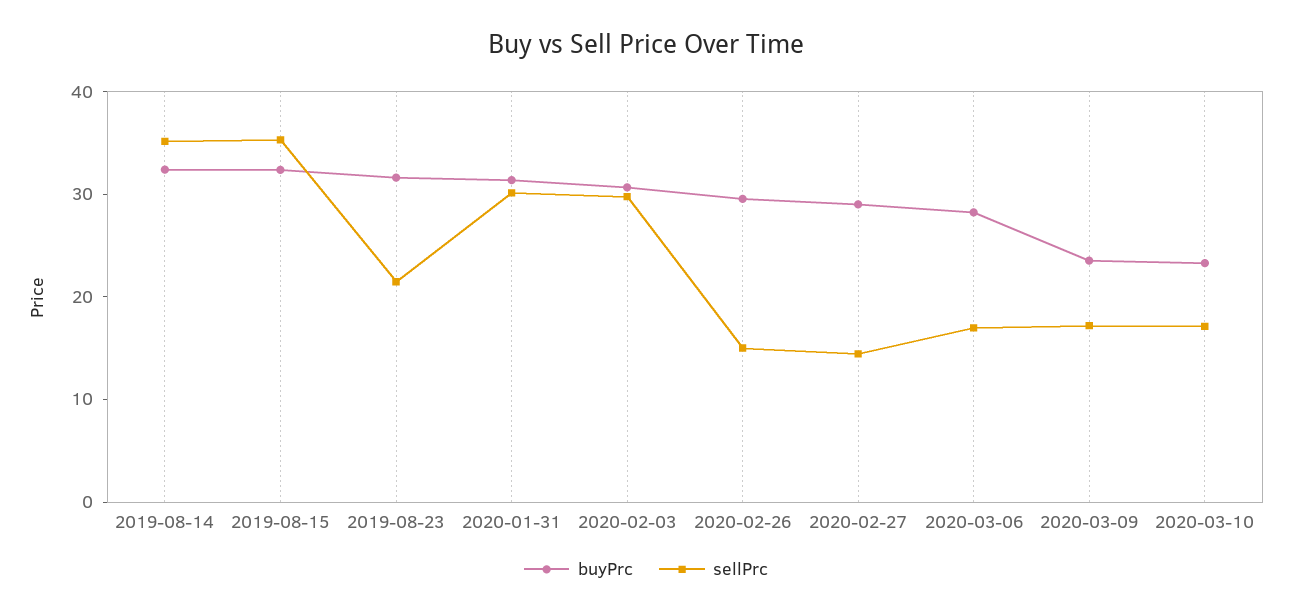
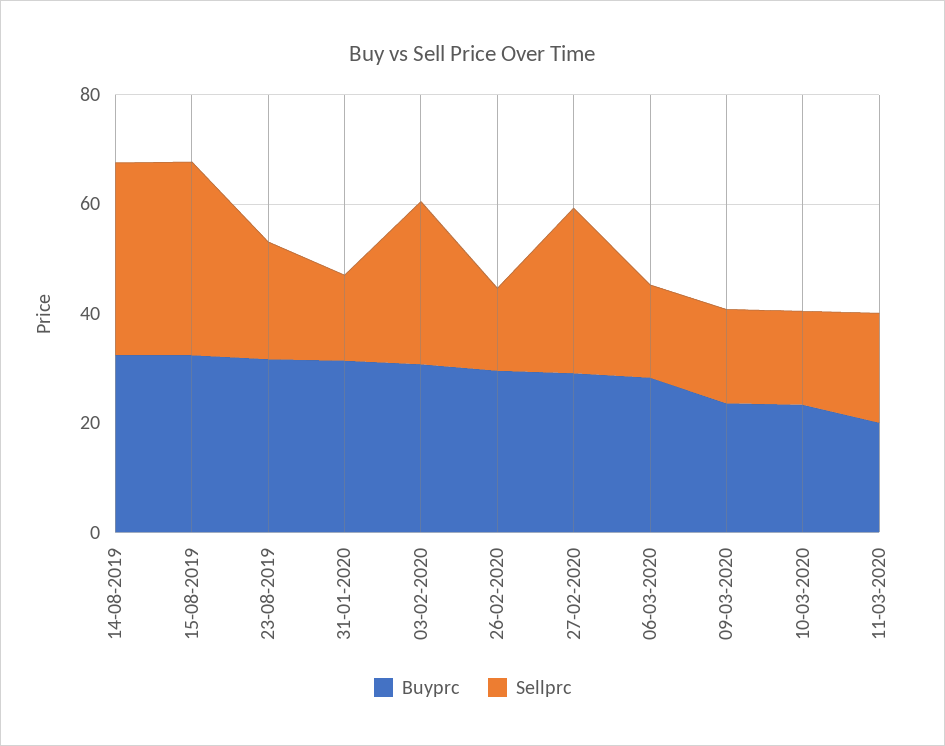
sellPrc, 2020-01-31: 30 -> 15
sellPrc, 2020-02-27: 14 -> 30
buyPrc, 11-03-2020: none -> 20
sellPrc, 11-03-2020: none -> 20

